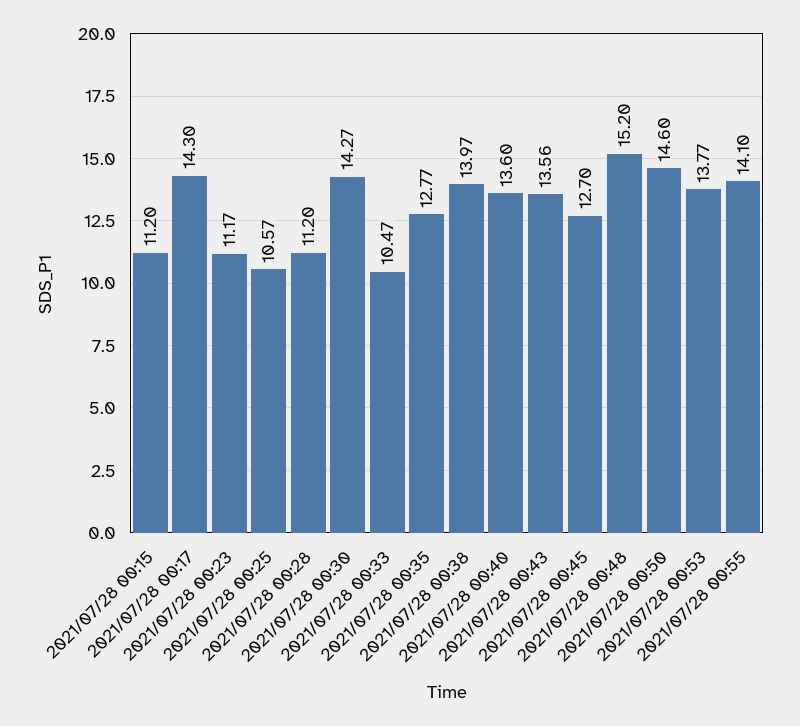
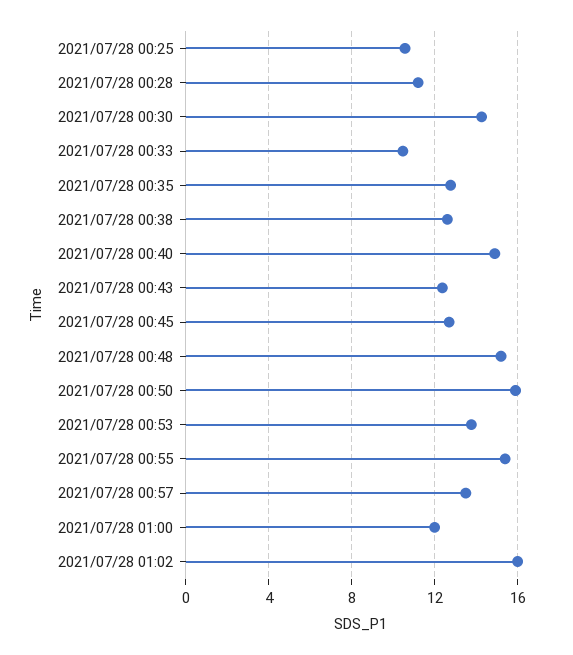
2021/07/28 00:15: 11.2 -> none
2021/07/28 00:17: 14.3 -> none
2021/07/28 00:23: 11.17 -> none
2021/07/28 00:38: 13.97 -> 12.5
2021/07/28 00:40: 13.6 -> 15
2021/07/28 00:43: 13.56 -> 12.5
2021/07/28 00:50: 14.6 -> 16
2021/07/28 00:55: 14.1 -> 15.5
2021/07/28 00:57: none -> 13.5
2021/07/28 01:00: none -> 12
2021/07/28 01:02: none -> 16

